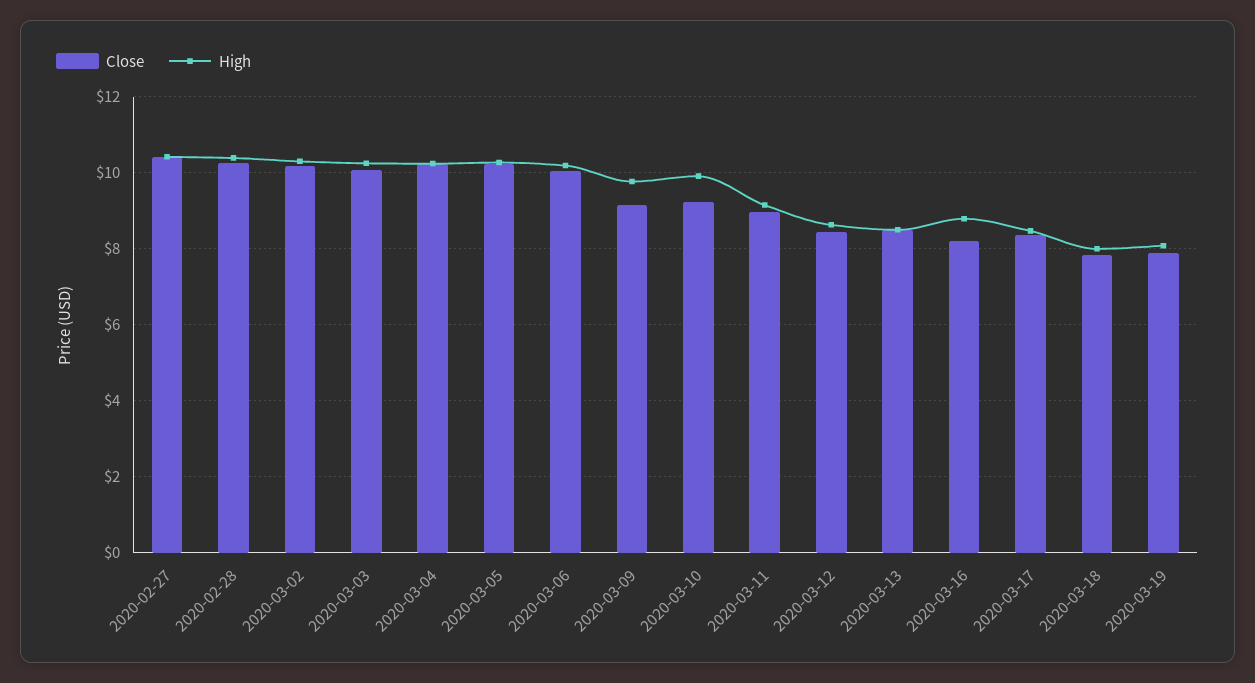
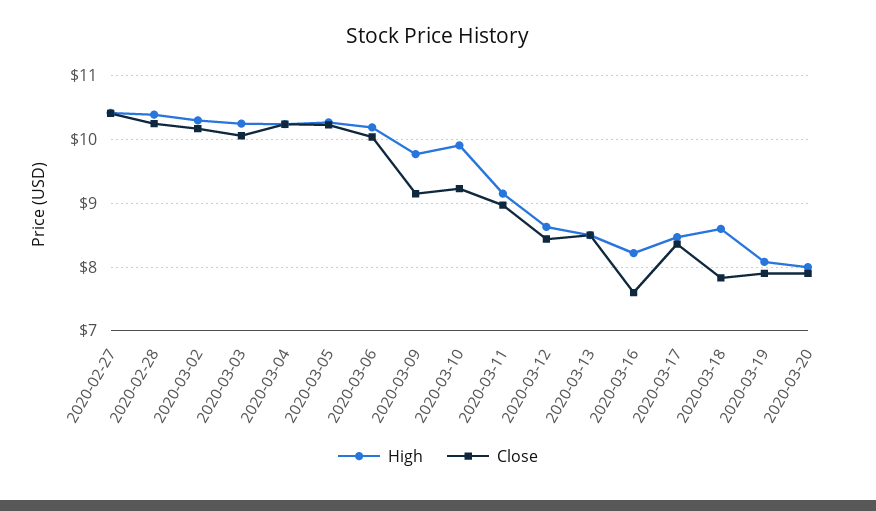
Close, 2020-03-16: 8.2 -> 7.6
High, 2020-03-16: 8.8 -> 8.2
High, 2020-03-18: 8 -> 8.6
High, 2020-03-20: none -> 8
Close, 2020-03-20: none -> 7.9

